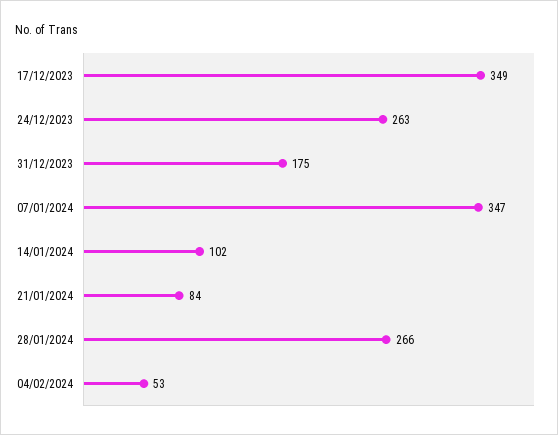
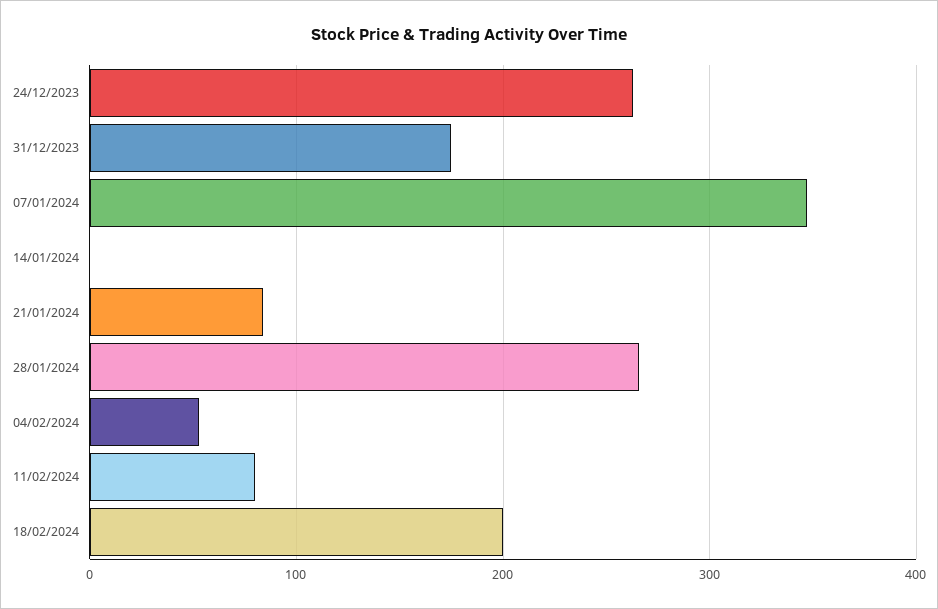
17/12/2023: 349 -> none
14/01/2024: 102 -> 0
11/02/2024: none -> 80
18/02/2024: none -> 200

